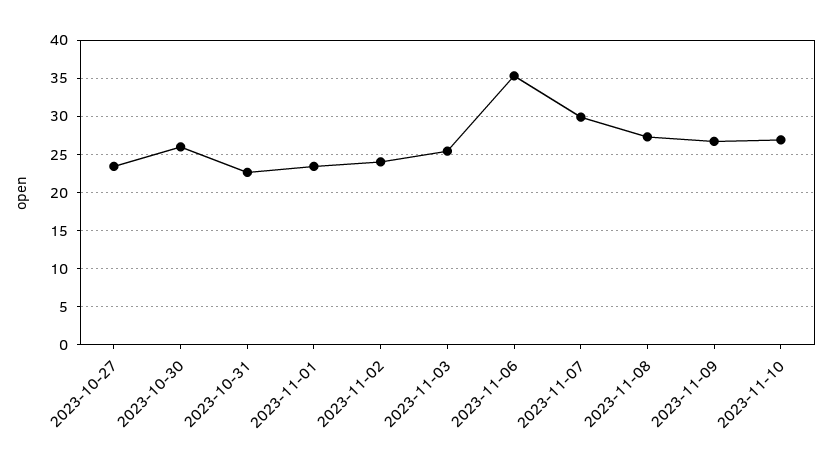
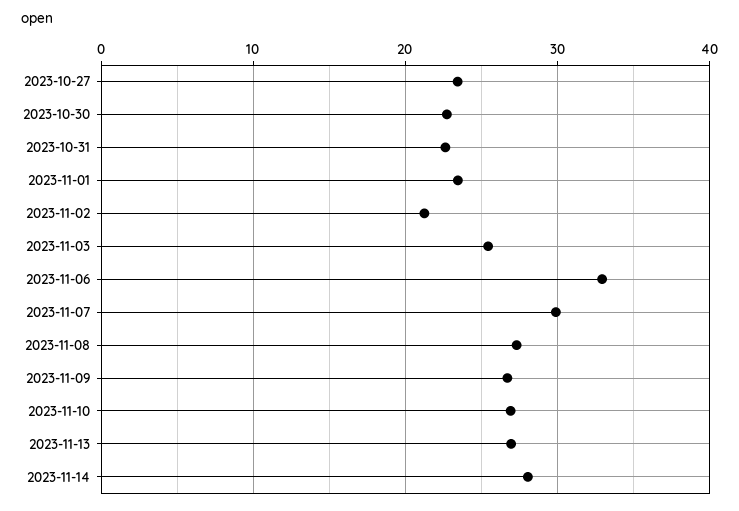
2023-10-30: 26 -> 23
2023-11-02: 24 -> 21
2023-11-06: 35 -> 33
2023-11-13: none -> 27
2023-11-14: none -> 28

